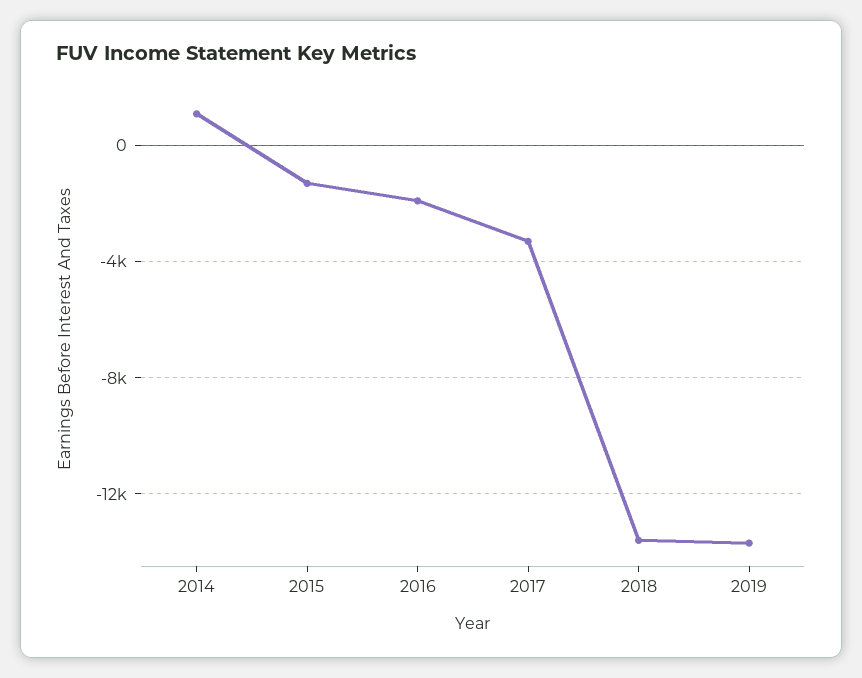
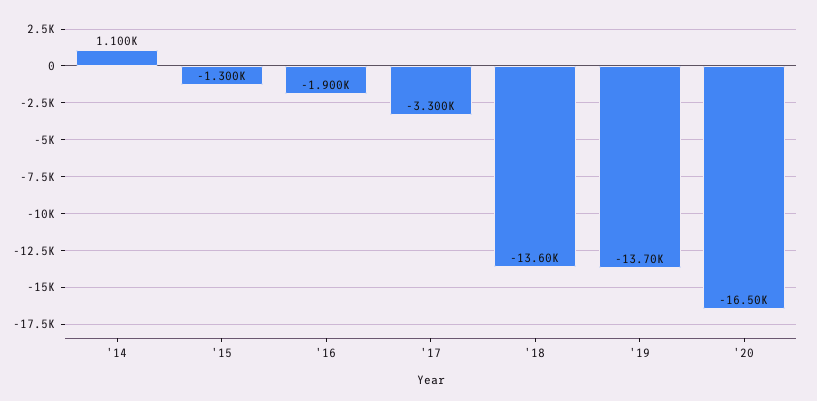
'20: none -> -16500

